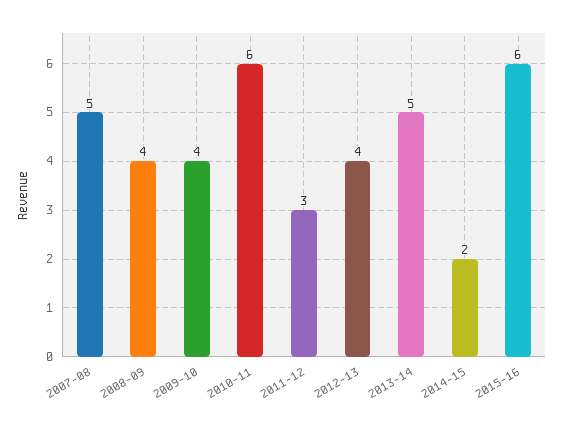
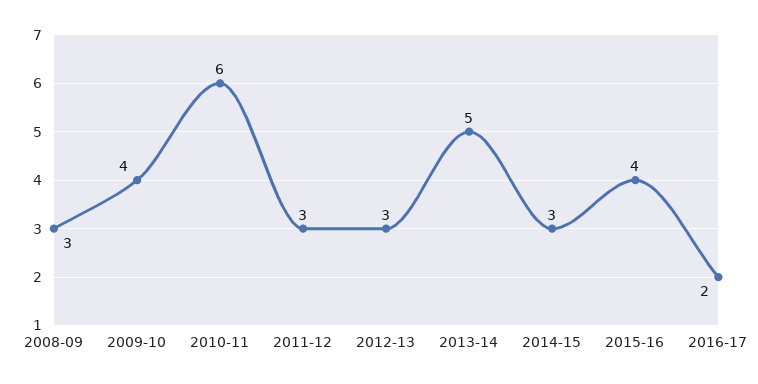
2007-08: 5 -> none
2008-09: 4 -> 3
2012-13: 4 -> 3
2014-15: 2 -> 3
2015-16: 6 -> 4
2016-17: none -> 2

